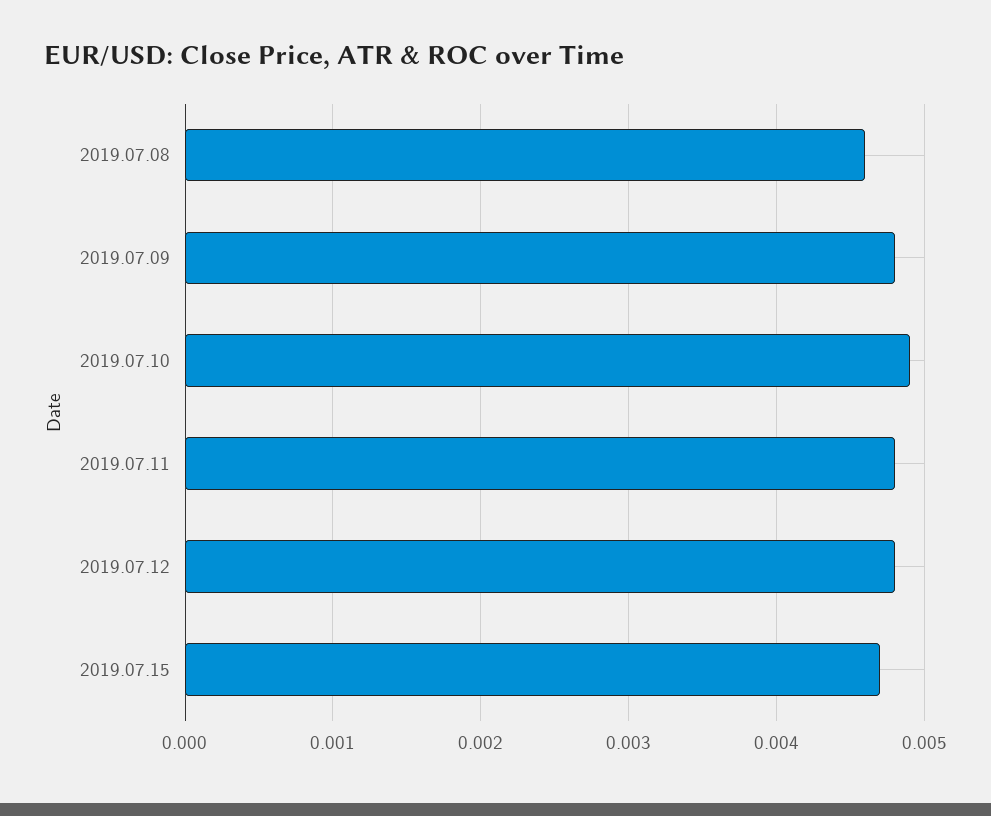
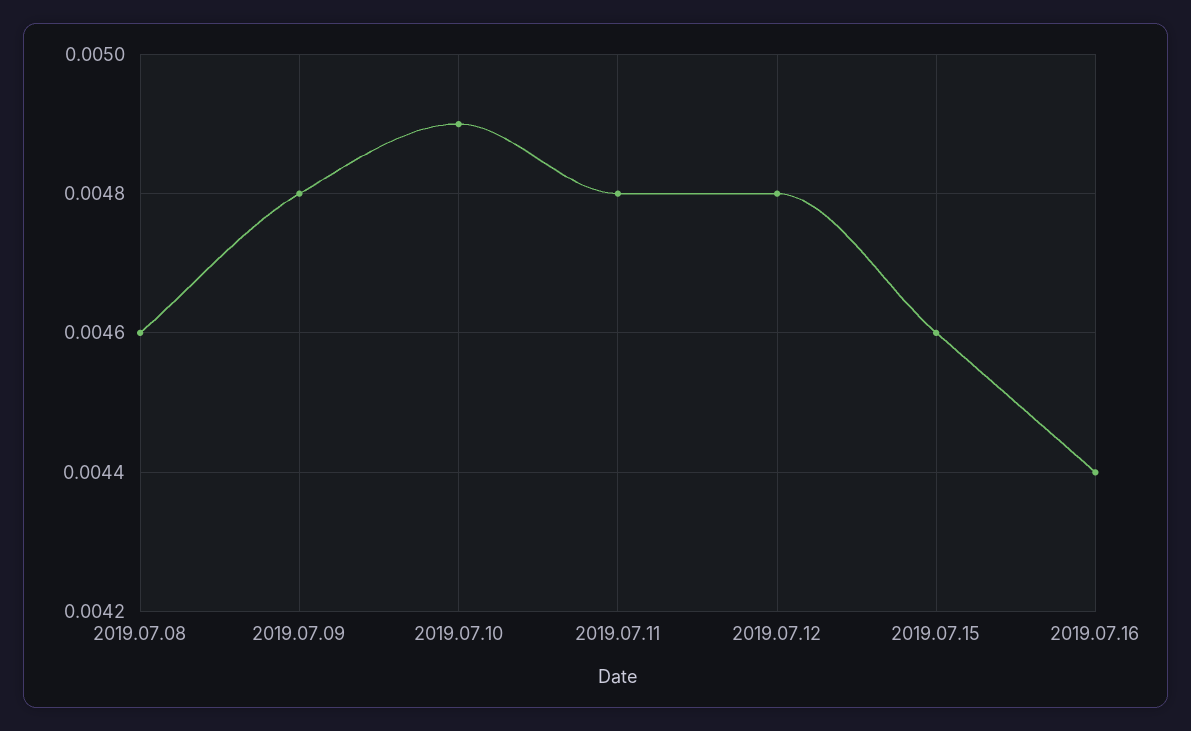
2019.07.15: 0.0047 -> 0.0046
2019.07.16: none -> 0.0044

